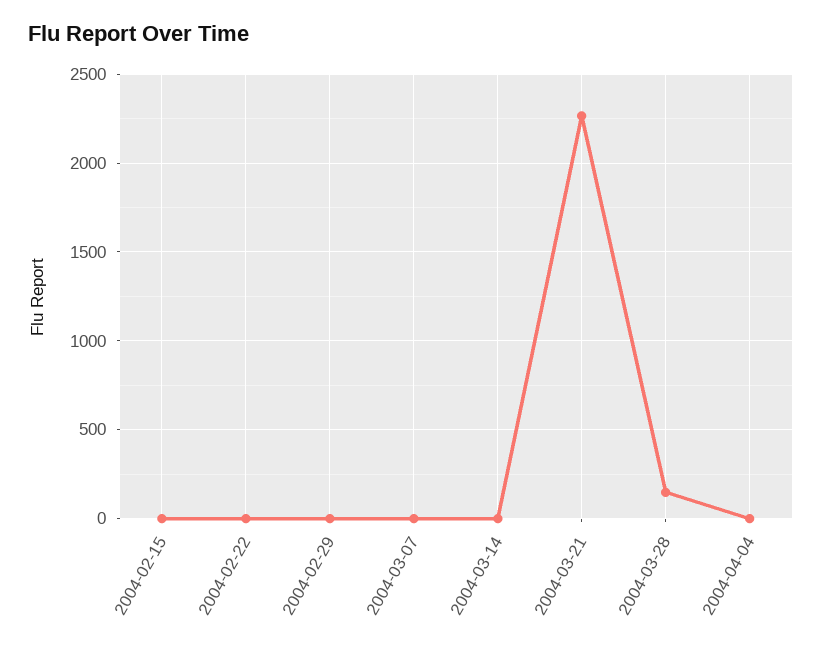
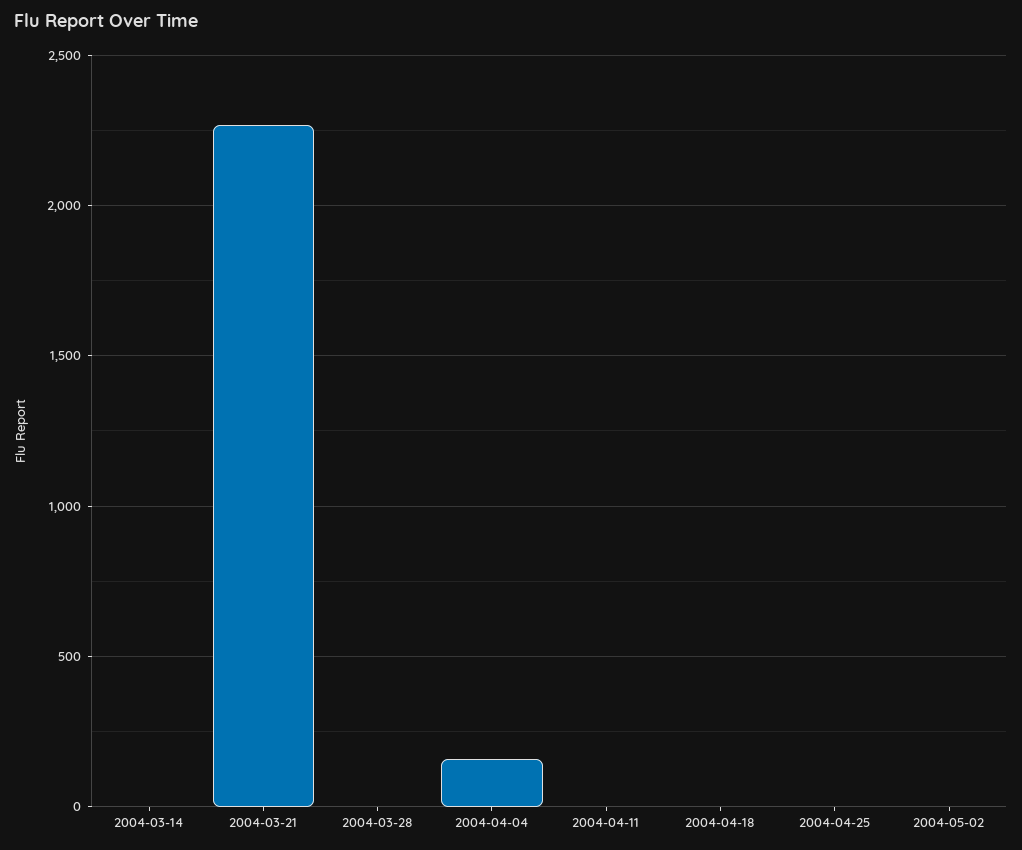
2004-02-15: 0 -> none
2004-02-22: 0 -> none
2004-02-29: 0 -> none
2004-03-07: 0 -> none
2004-03-28: 150 -> 0
2004-04-04: 0 -> 150
2004-04-11: none -> 0
2004-04-18: none -> 0
2004-04-25: none -> 0
2004-05-02: none -> 0

